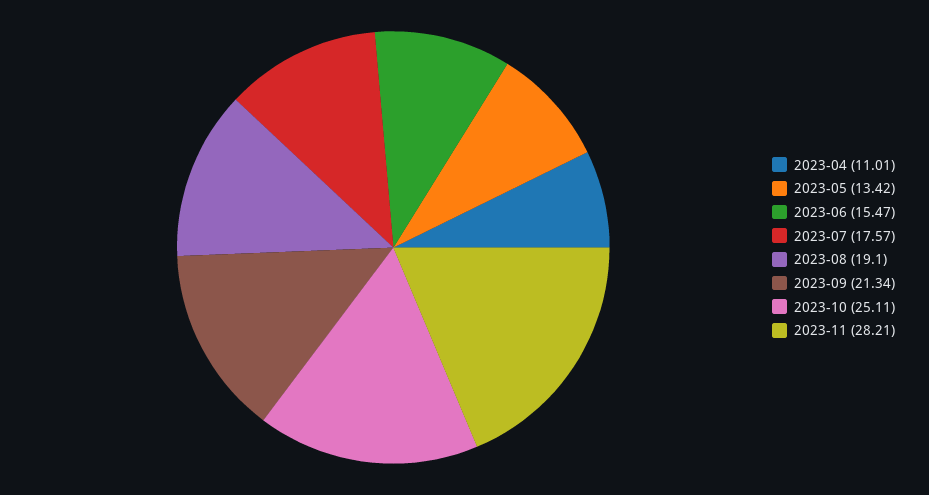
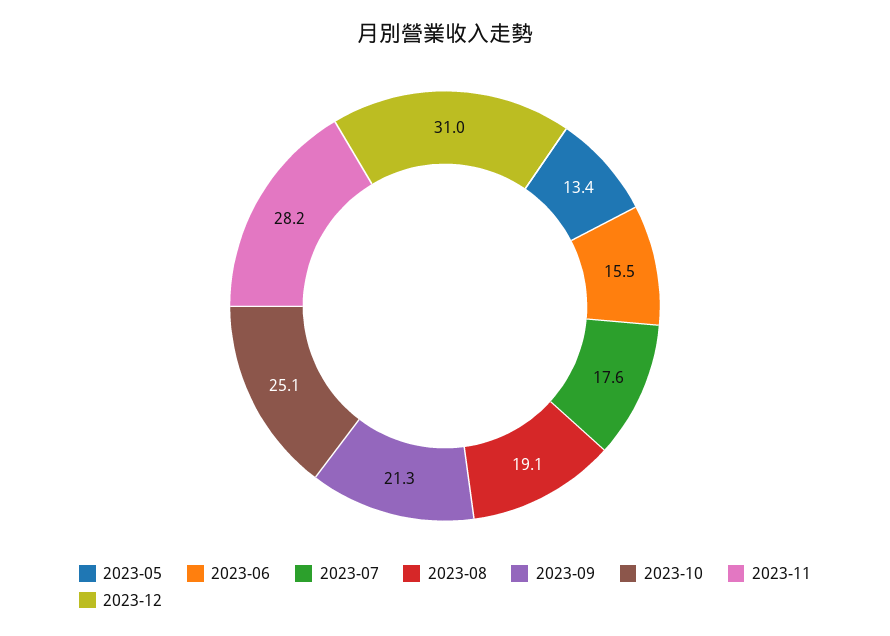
2023-04: 11.01 -> none
2023-12: none -> 31

